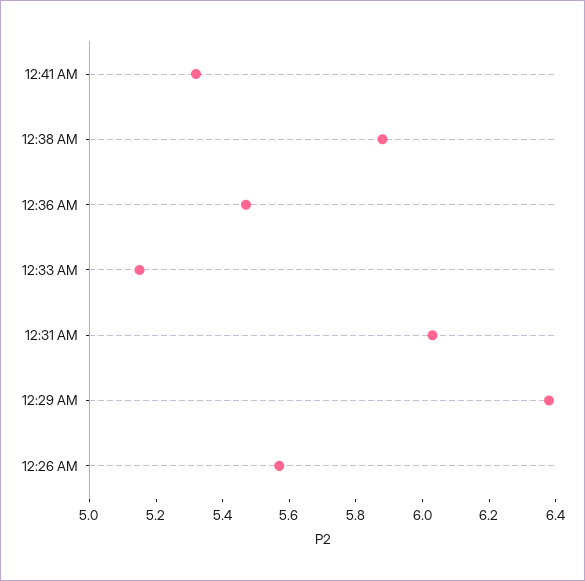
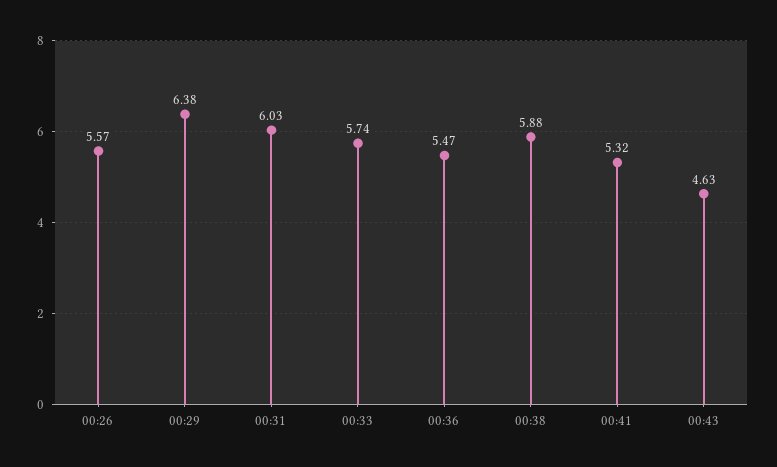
12:33 AM: 5.15 -> 5.74
00:43: none -> 4.63

